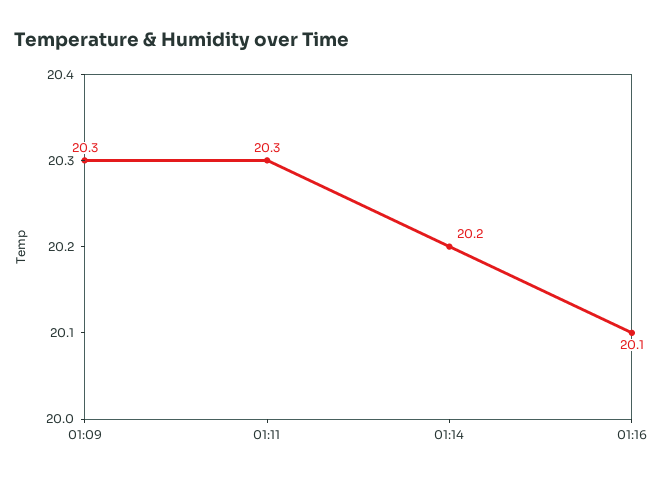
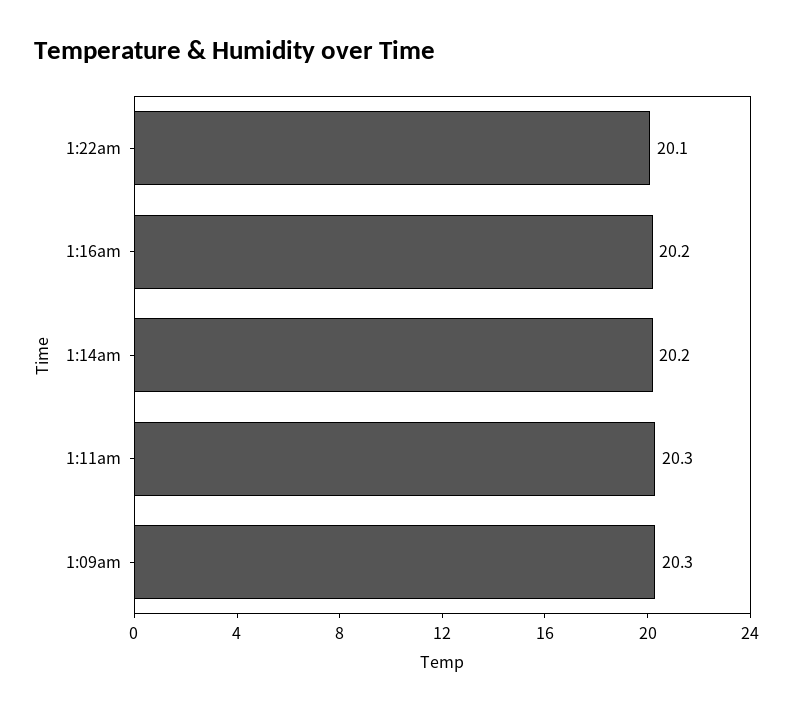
01:16: 20.1 -> 20.2
1:22am: none -> 20.1

